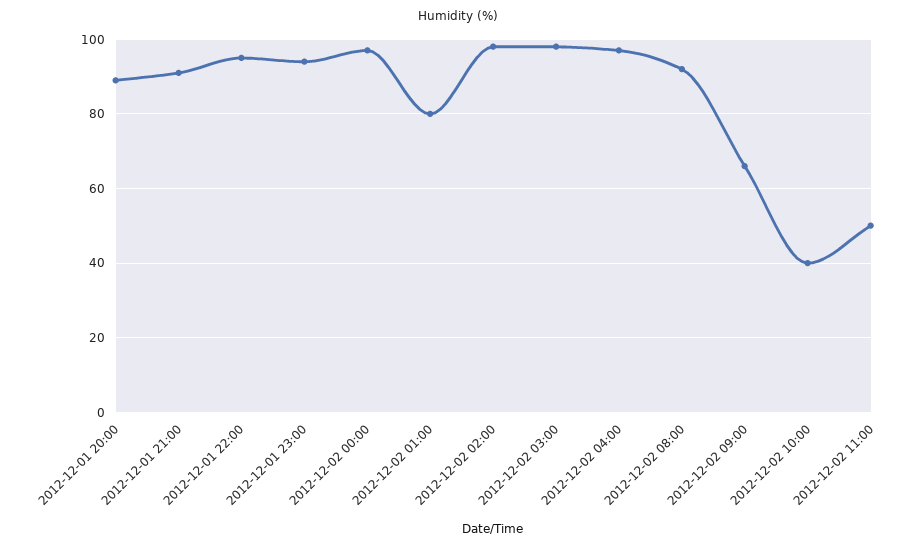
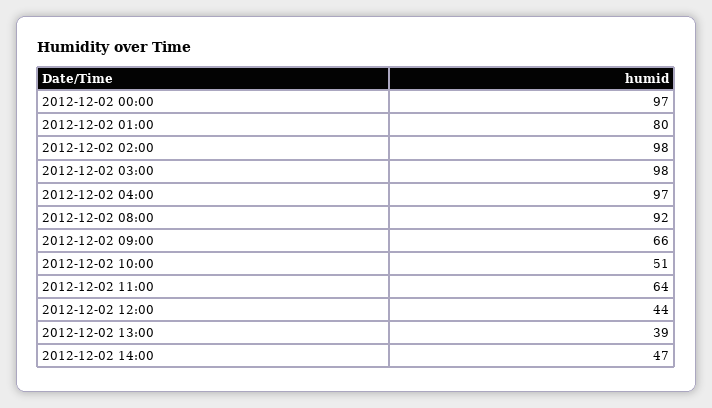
2012-12-01 20:00: 90 -> none
2012-12-01 21:00: 90 -> none
2012-12-01 22:00: 95 -> none
2012-12-01 23:00: 95 -> none
2012-12-02 10:00: 40 -> 51
2012-12-02 11:00: 50 -> 64
2012-12-02 12:00: none -> 44
2012-12-02 13:00: none -> 39
2012-12-02 14:00: none -> 47

